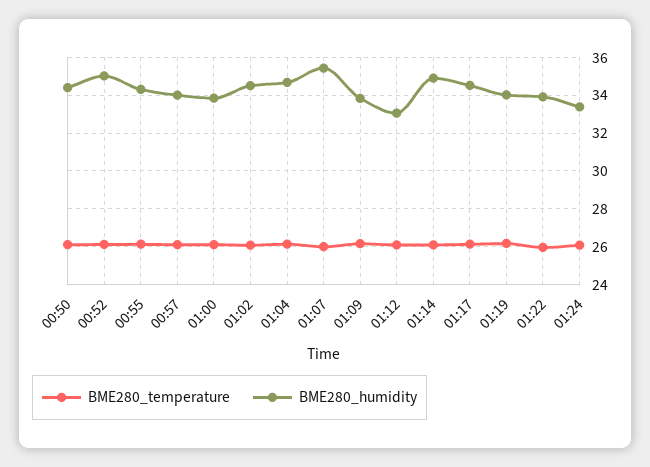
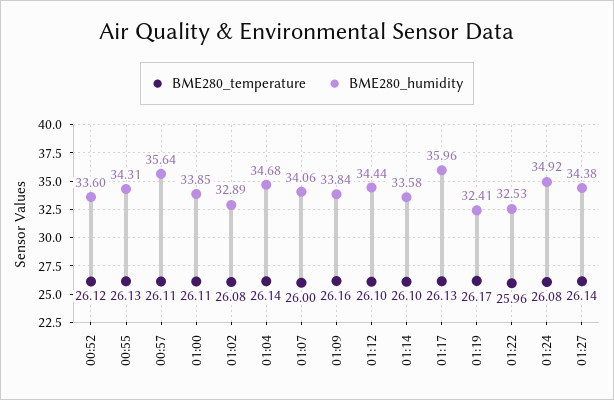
BME280_temperature, 00:50: 26 -> none
BME280_humidity, 00:50: 34.5 -> none
BME280_humidity, 00:52: 35 -> 33.6
BME280_humidity, 00:57: 34 -> 35.64
BME280_humidity, 01:02: 34.5 -> 32.89
BME280_humidity, 01:07: 35.5 -> 34.06
BME280_humidity, 01:12: 33 -> 34.44
BME280_humidity, 01:14: 35 -> 33.58
BME280_humidity, 01:17: 34.5 -> 35.96
BME280_humidity, 01:19: 34 -> 32.41
BME280_humidity, 01:22: 34 -> 32.53
BME280_humidity, 01:24: 33.5 -> 34.92
BME280_temperature, 01:27: none -> 26.14
BME280_humidity, 01:27: none -> 34.38

